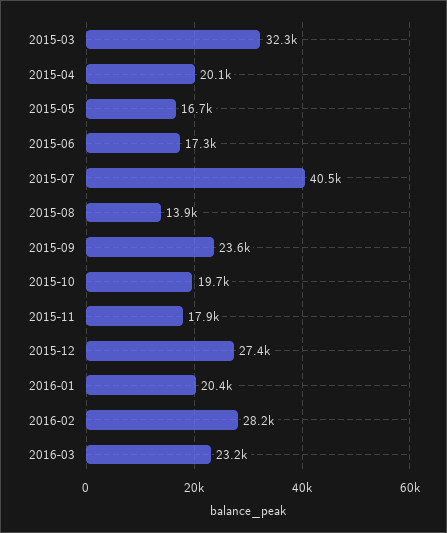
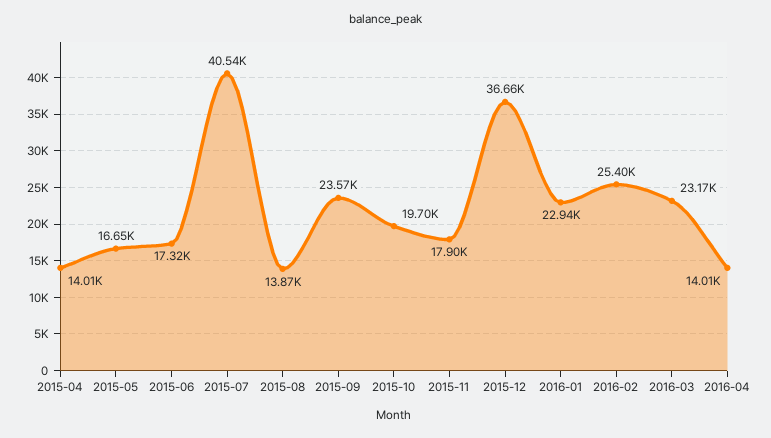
2015-03: 32300 -> none
2015-04: 20100 -> 14010
2015-12: 27400 -> 36660
2016-01: 20400 -> 22940
2016-02: 28200 -> 25400
2016-04: none -> 14010

